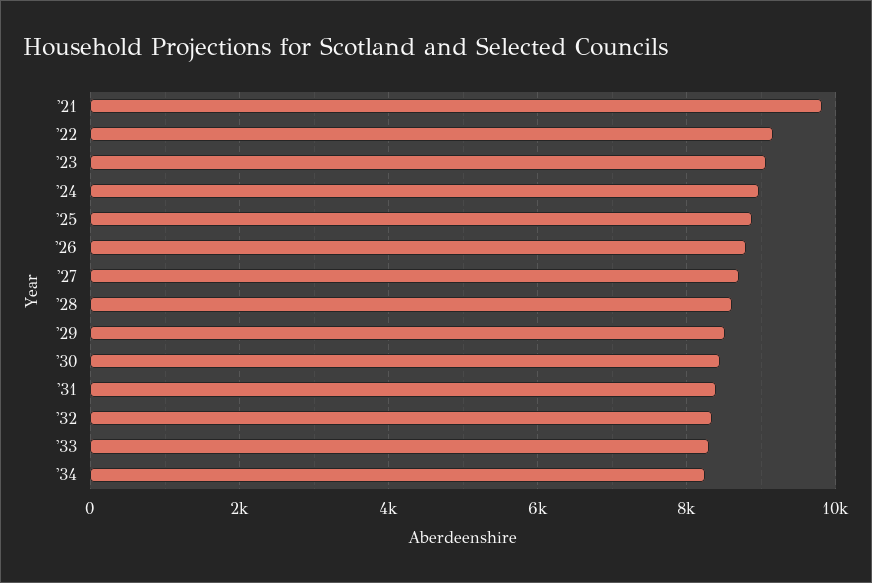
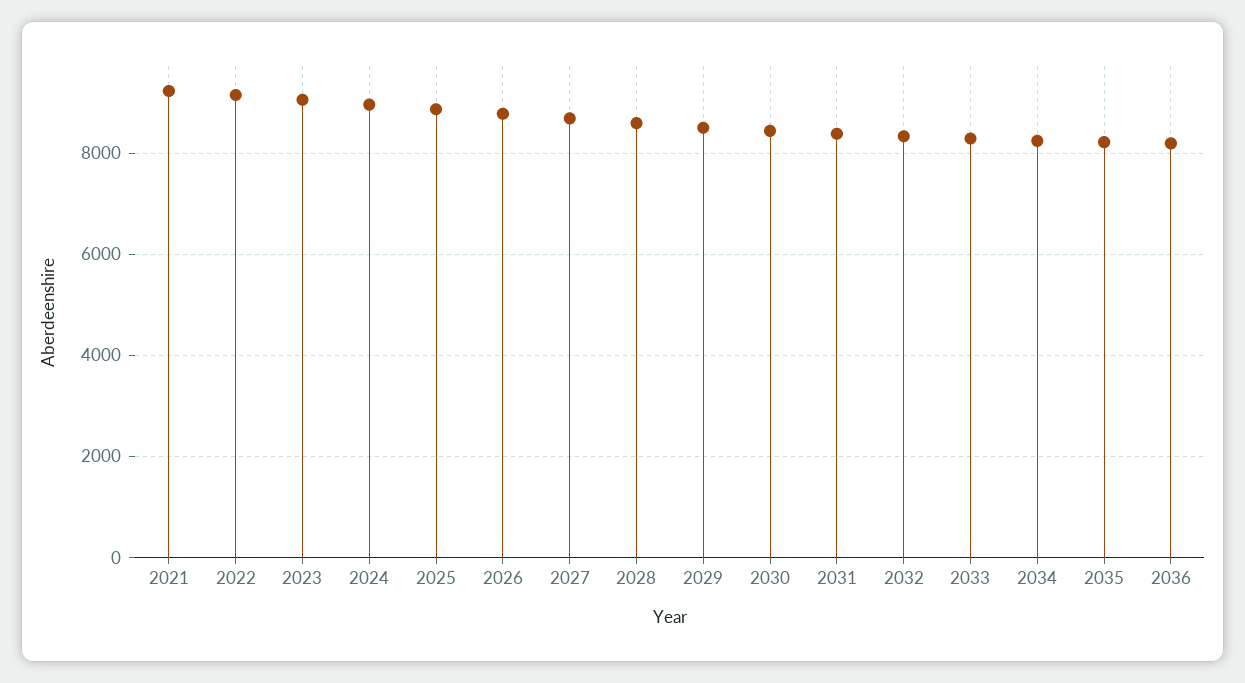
'21: 9800 -> 9200
2035: none -> 8200
2036: none -> 8200

